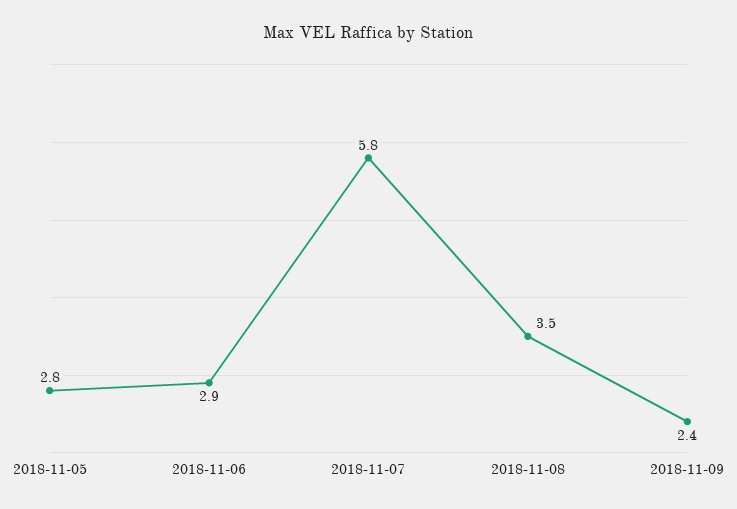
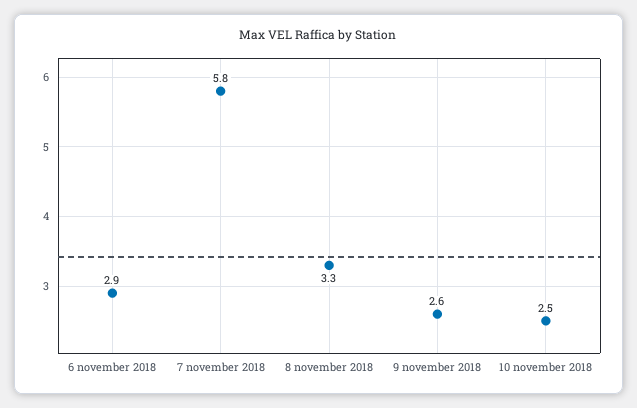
2018-11-05: 2.8 -> none
2018-11-08: 3.5 -> 3.3
2018-11-09: 2.4 -> 2.6
10 november 2018: none -> 2.5

